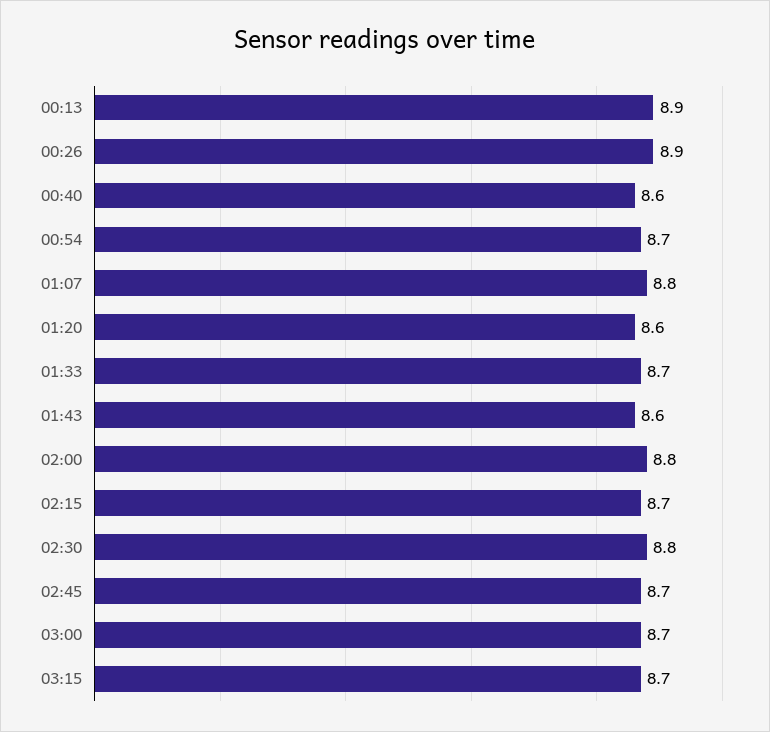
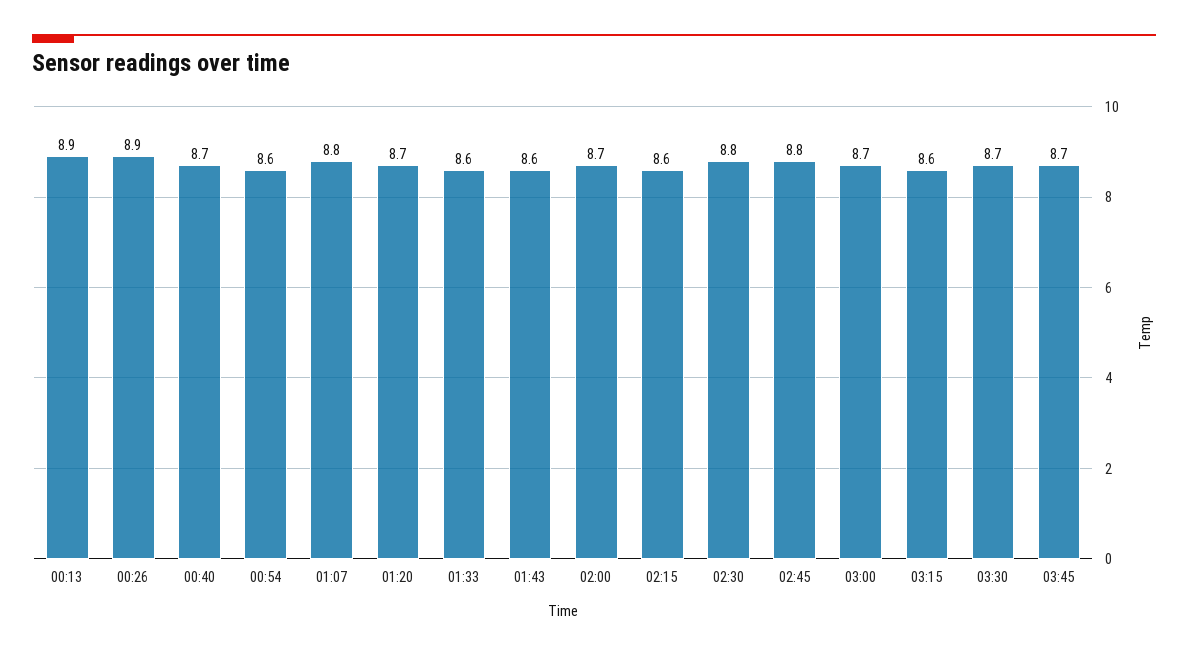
00:40: 8.6 -> 8.7
00:54: 8.7 -> 8.6
01:20: 8.6 -> 8.7
01:33: 8.7 -> 8.6
02:00: 8.8 -> 8.7
02:15: 8.7 -> 8.6
02:45: 8.7 -> 8.8
03:15: 8.7 -> 8.6
03:30: none -> 8.7
03:45: none -> 8.7

